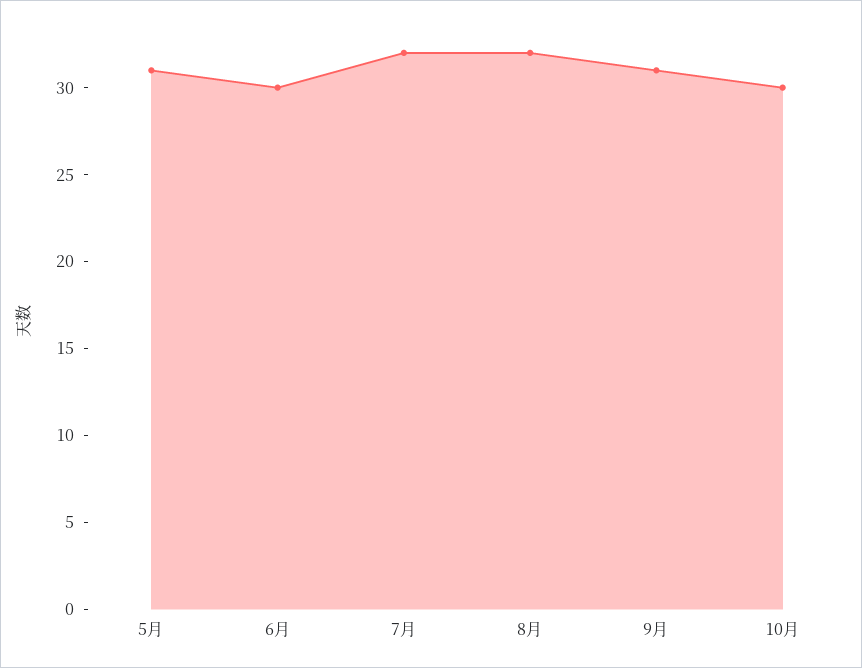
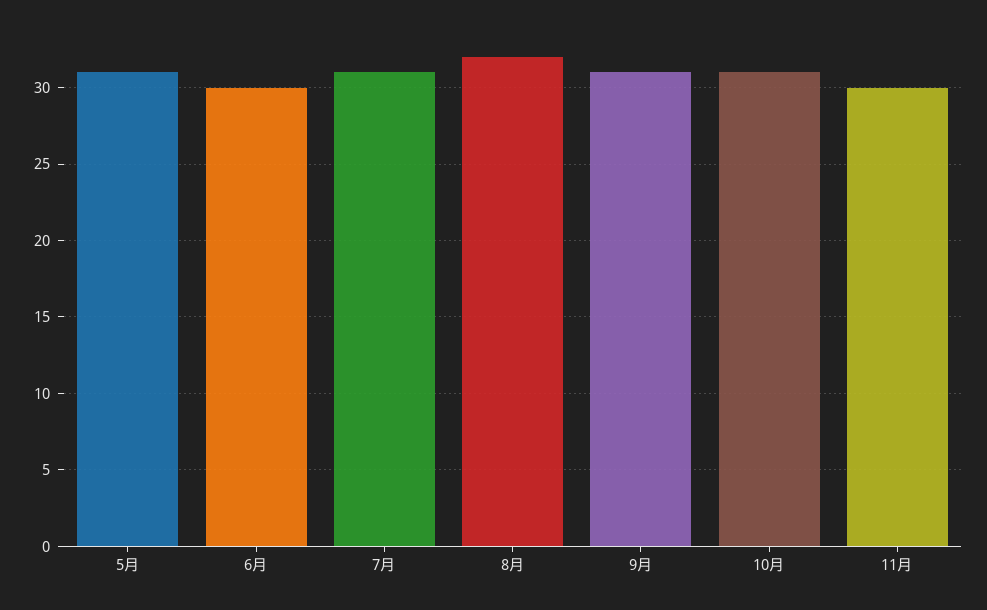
7月: 32 -> 31
10月: 30 -> 31
11月: none -> 30

